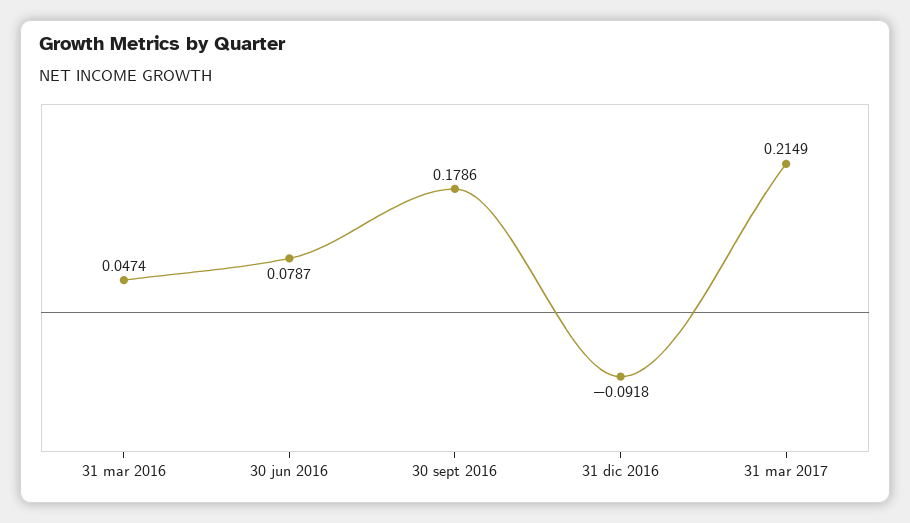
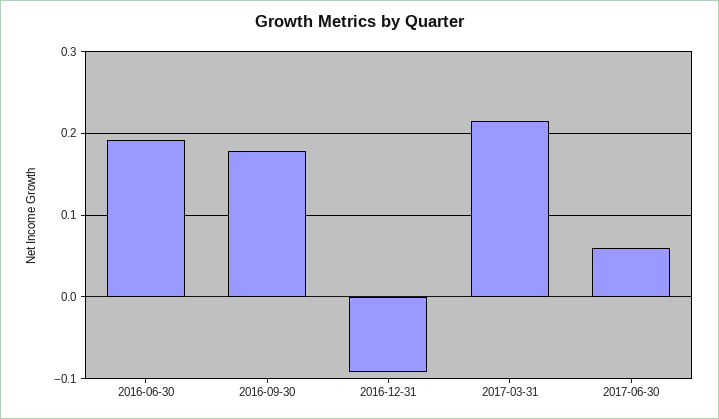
31 mar 2016: 0.0474 -> none
30 jun 2016: 0.0787 -> 0.19
2017-06-30: none -> 0.06

